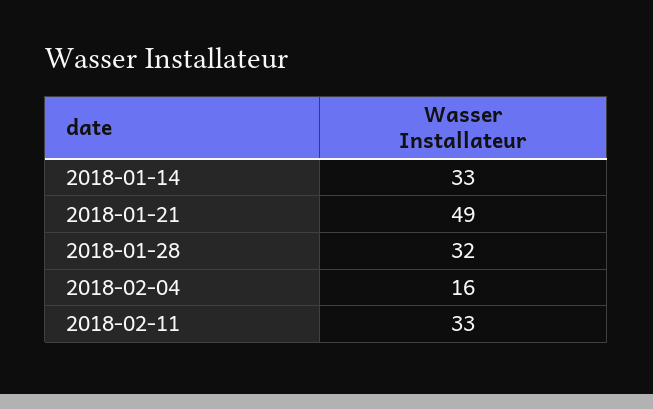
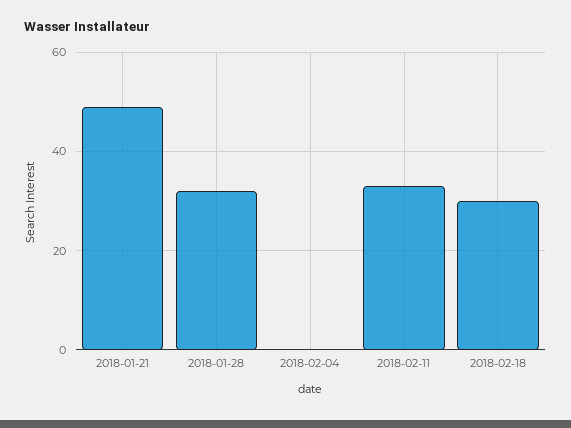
2018-01-14: 33 -> none
2018-02-04: 16 -> 0
2018-02-18: none -> 30

